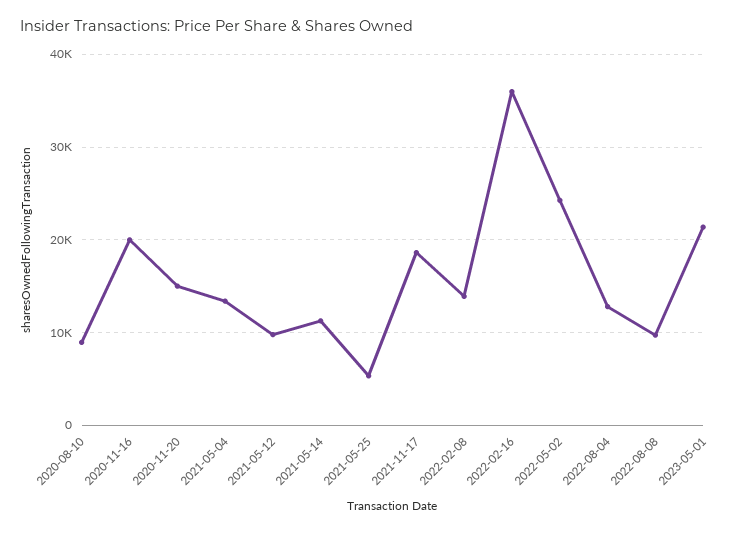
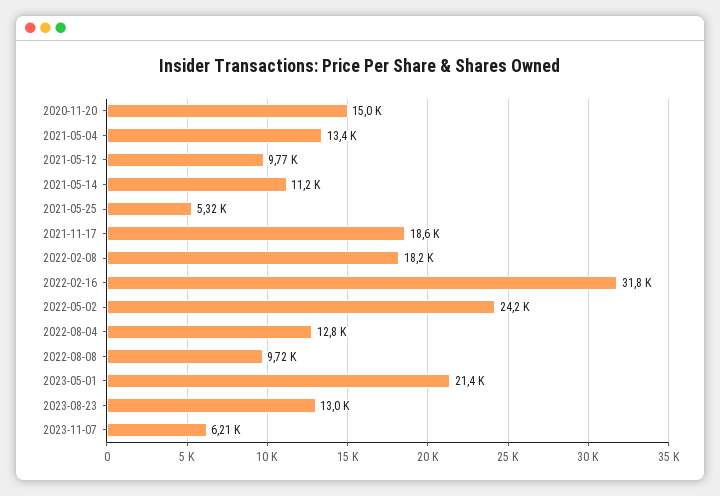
2020-08-10: 9000 -> none
2020-11-16: 20000 -> none
2022-02-08: 14000 -> 18200
2022-02-16: 36000 -> 31800
2023-08-23: none -> 13000
2023-11-07: none -> 6210

